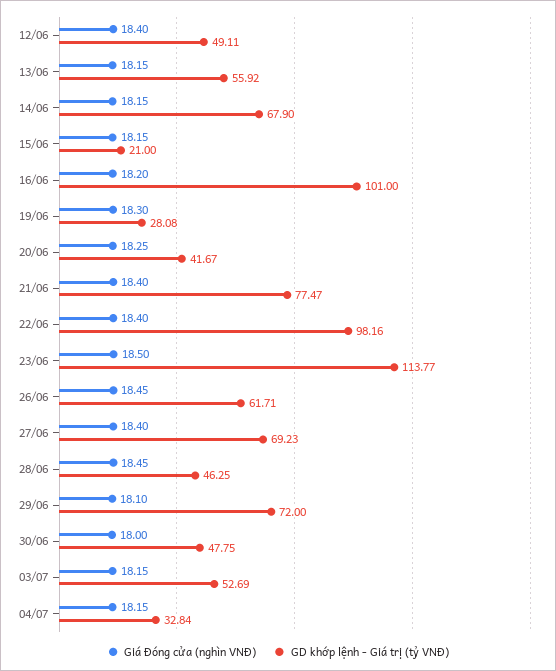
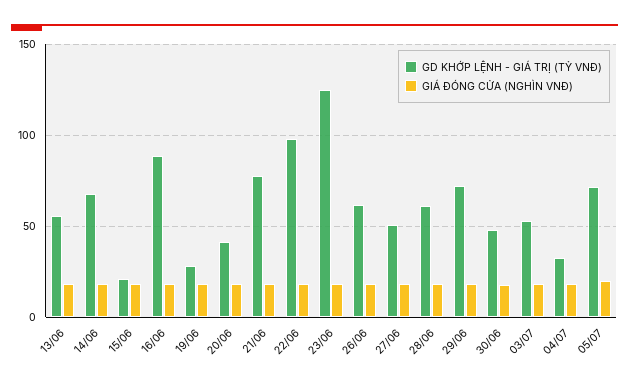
Giá Đóng cửa (nghìn VNĐ), 12/06: 18.4 -> none
GD khớp lệnh - Giá trị (tỷ VNĐ), 12/06: 49.11 -> none
GD khớp lệnh - Giá trị (tỷ VNĐ), 16/06: 101 -> 90
GD khớp lệnh - Giá trị (tỷ VNĐ), 23/06: 113.77 -> 125
GD khớp lệnh - Giá trị (tỷ VNĐ), 27/06: 69.23 -> 50
GD khớp lệnh - Giá trị (tỷ VNĐ), 28/06: 46.25 -> 60
GD khớp lệnh - Giá trị (tỷ VNĐ), 05/07: none -> 70
Giá Đóng cửa (nghìn VNĐ), 05/07: none -> 20

